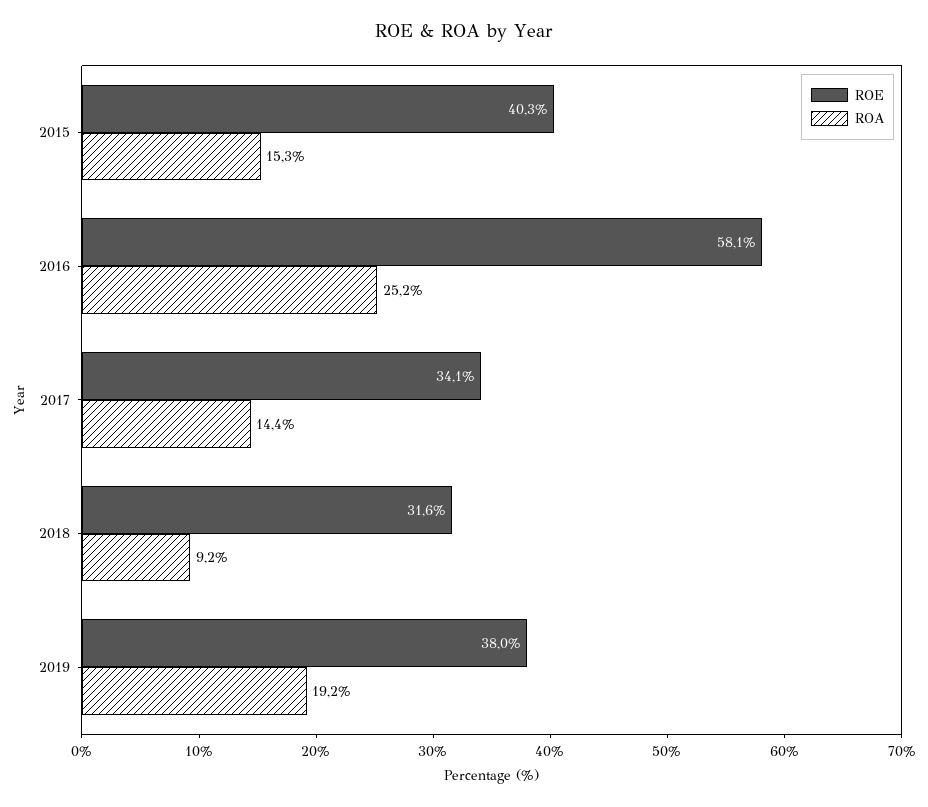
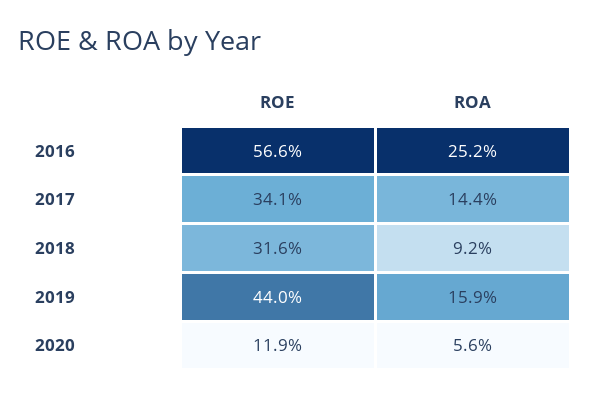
ROE, 2015: 40.3 -> none
ROA, 2015: 15.3 -> none
ROE, 2016: 58.1 -> 56.6
ROE, 2019: 38 -> 44
ROA, 2019: 19.2 -> 15.9
ROE, 2020: none -> 11.9
ROA, 2020: none -> 5.6

